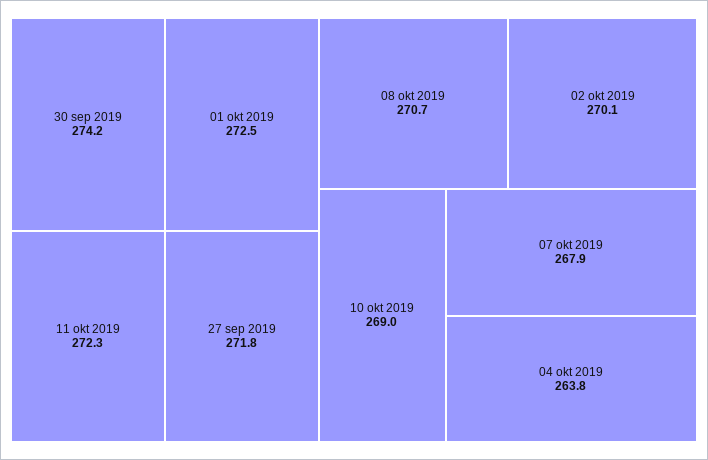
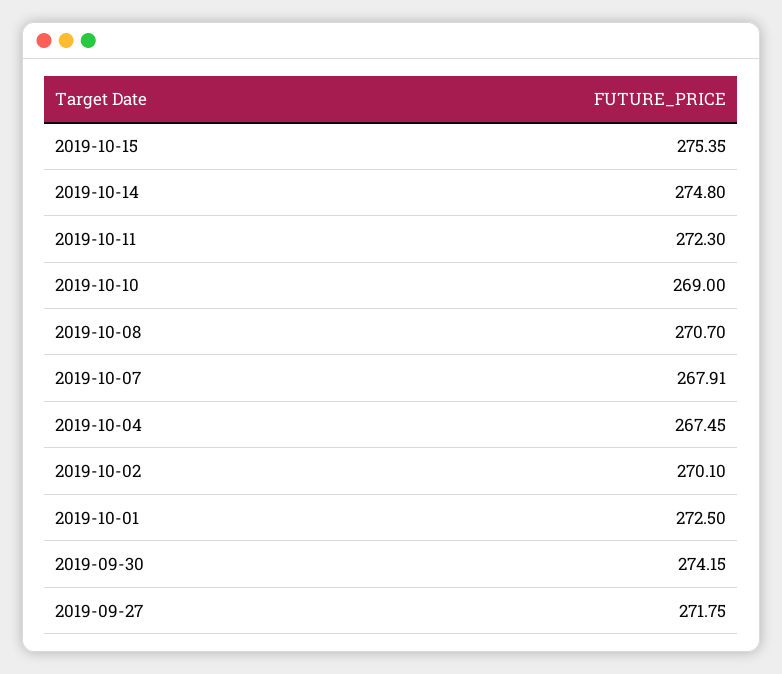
04 okt 2019: 263.8 -> 267.45
2019-10-15: none -> 275.35
2019-10-14: none -> 274.8

